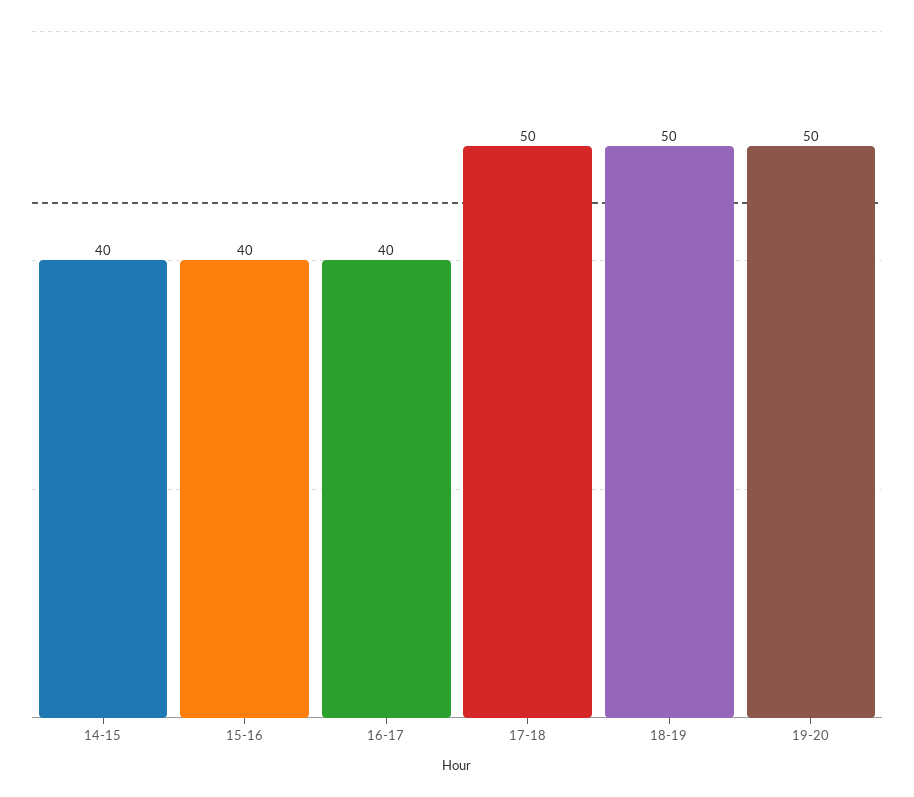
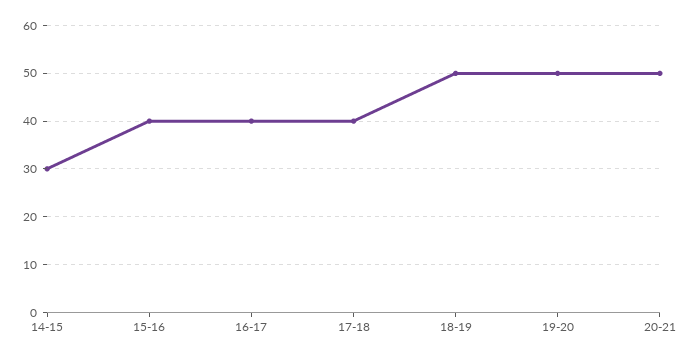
14-15: 40 -> 30
17-18: 50 -> 40
20-21: none -> 50

